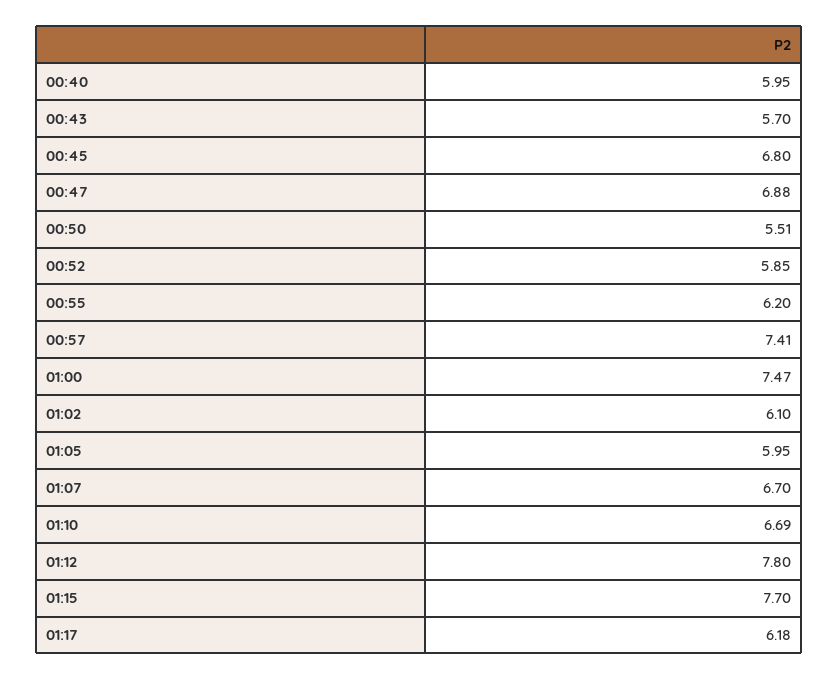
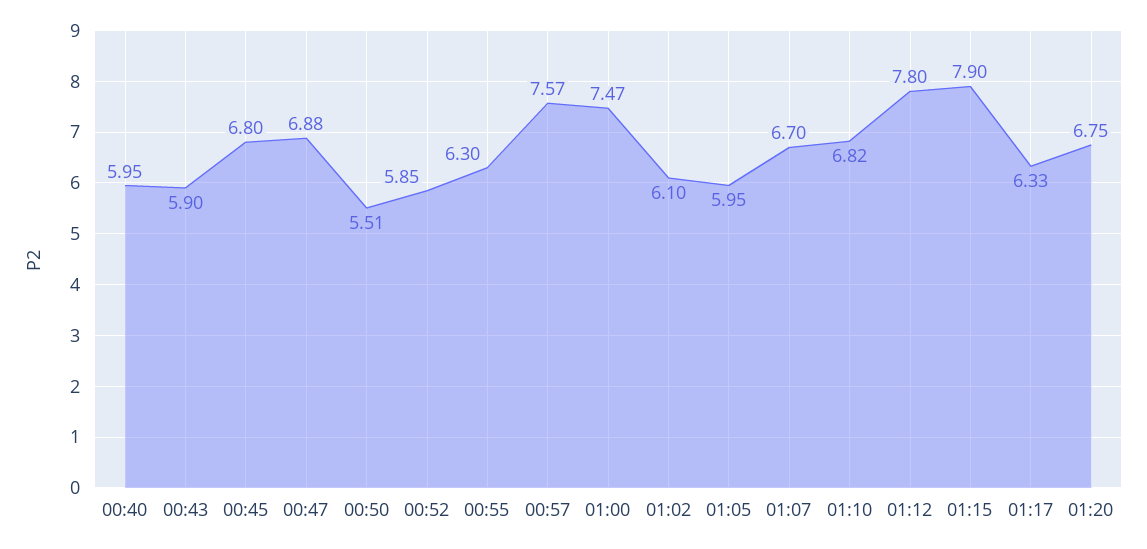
00:43: 5.7 -> 5.9
00:55: 6.2 -> 6.3
00:57: 7.41 -> 7.57
01:10: 6.69 -> 6.82
01:15: 7.7 -> 7.9
01:17: 6.18 -> 6.33
01:20: none -> 6.75

